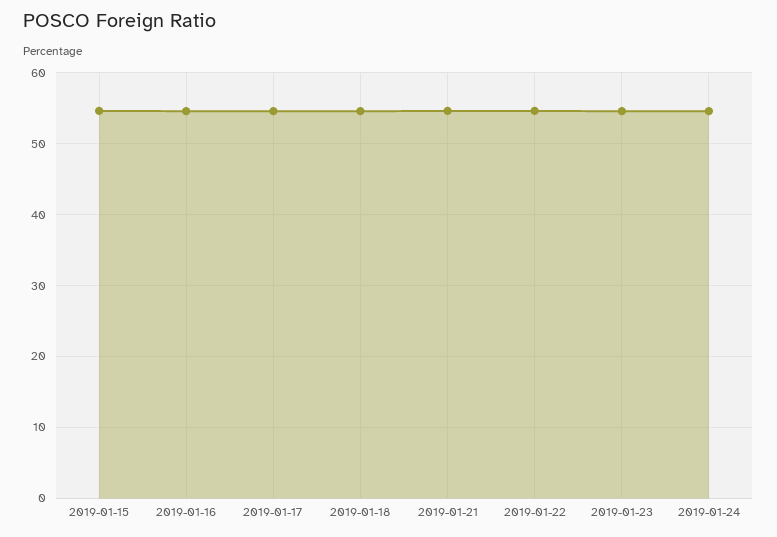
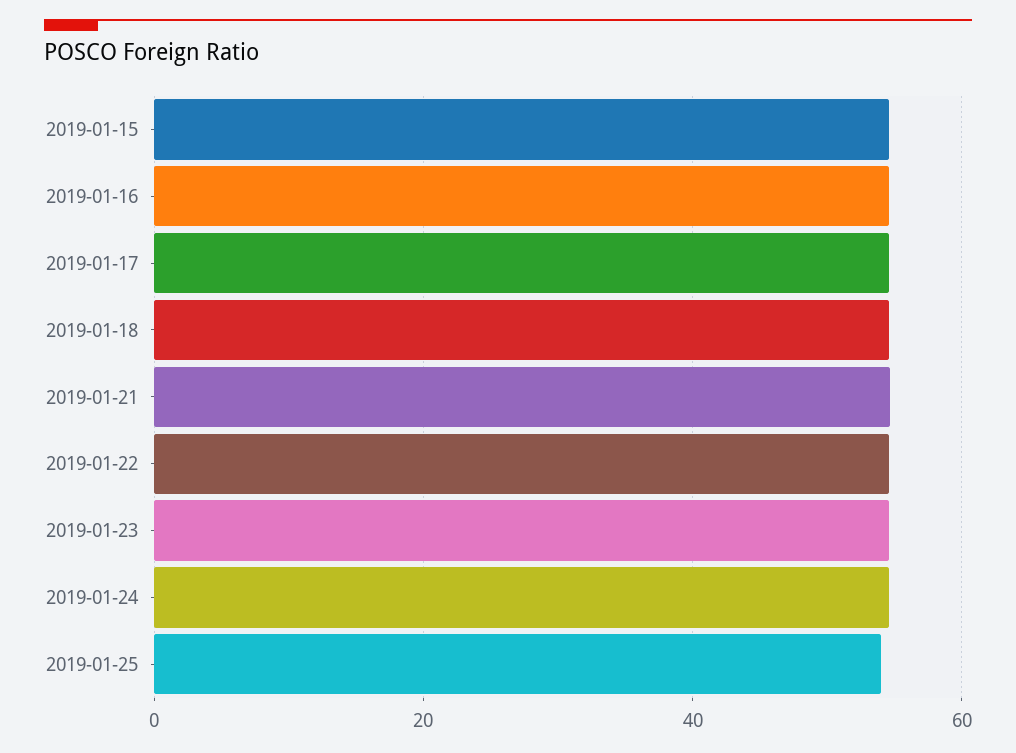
2019-01-25: none -> 54

